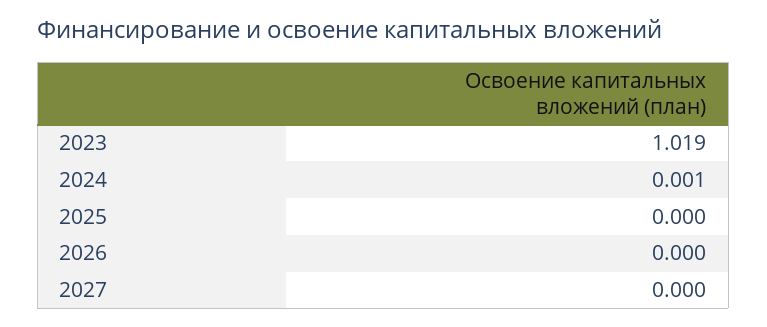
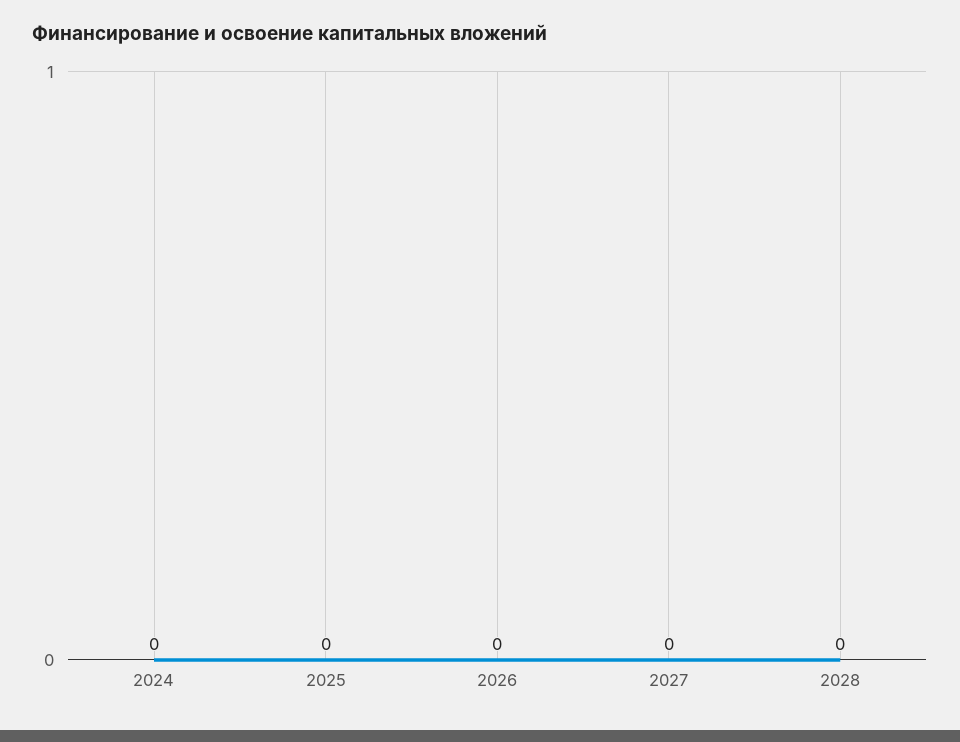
2023: 1.019 -> none
2024: 0.001 -> 0
2028: none -> 0

